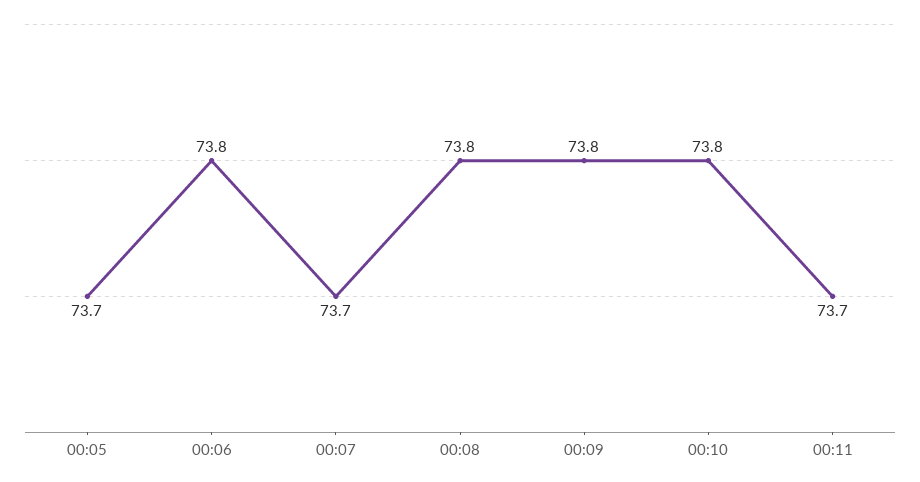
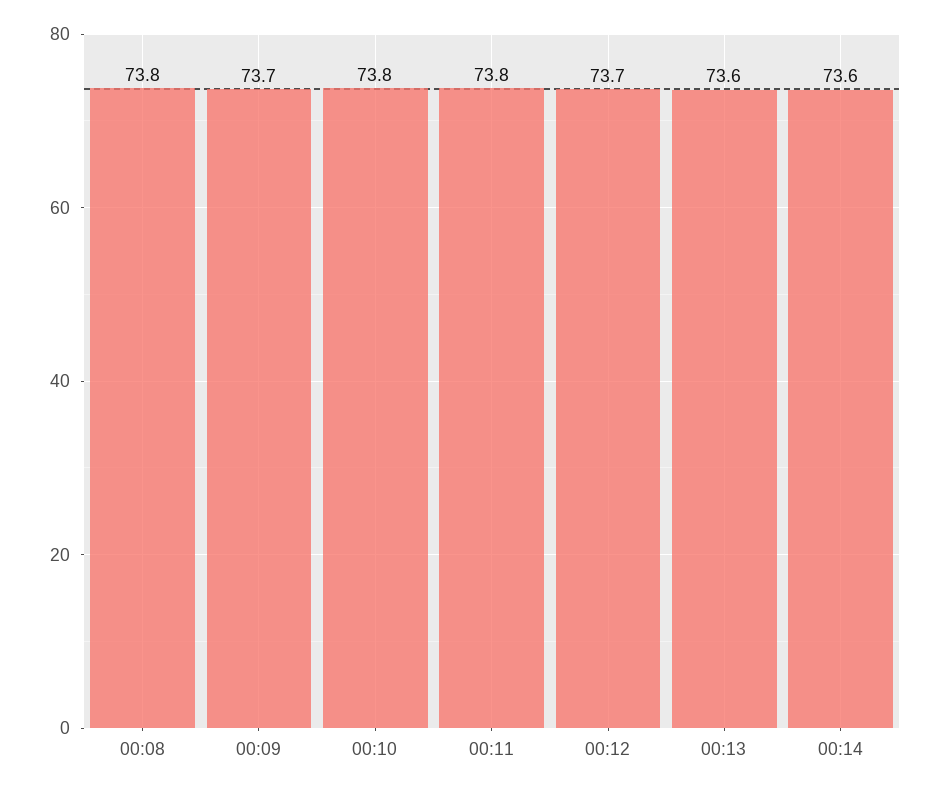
00:05: 73.7 -> none
00:06: 73.8 -> none
00:07: 73.7 -> none
00:09: 73.8 -> 73.7
00:11: 73.7 -> 73.8
00:12: none -> 73.7
00:13: none -> 73.6
00:14: none -> 73.6

